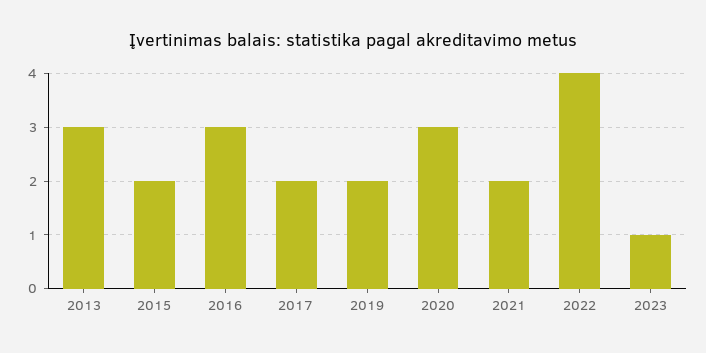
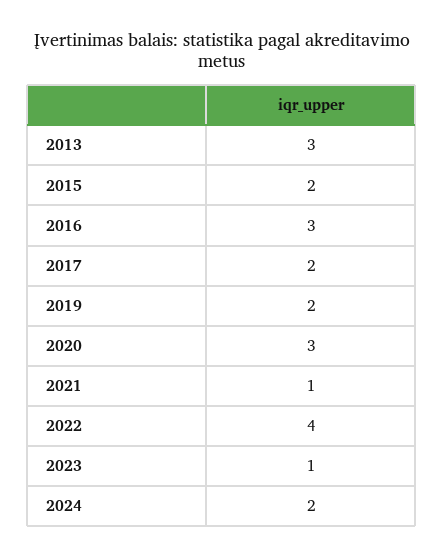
2021: 2 -> 1
2024: none -> 2

